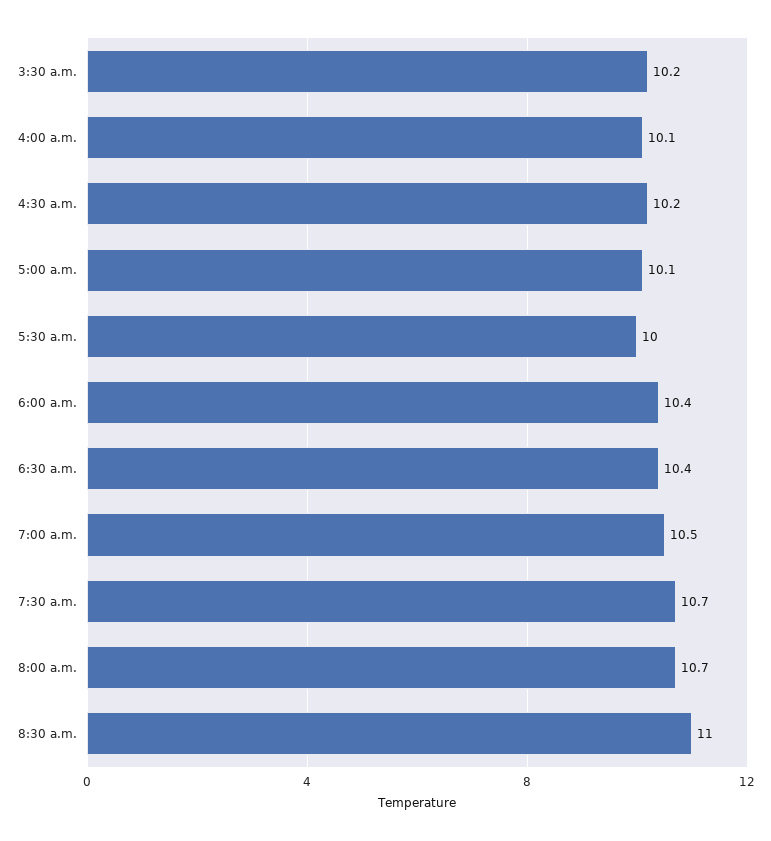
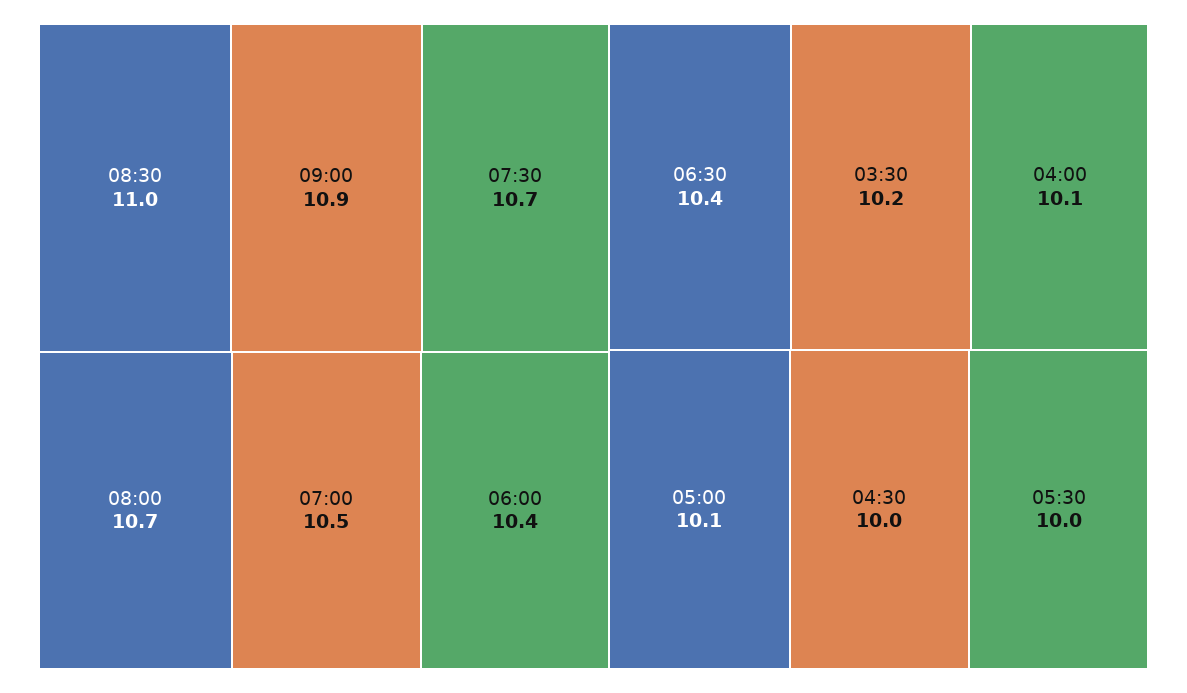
4:30 a.m.: 10.2 -> 10
09:00: none -> 10.9

